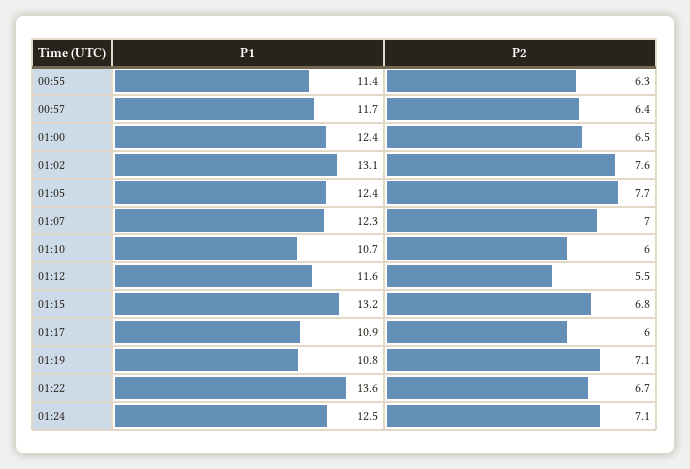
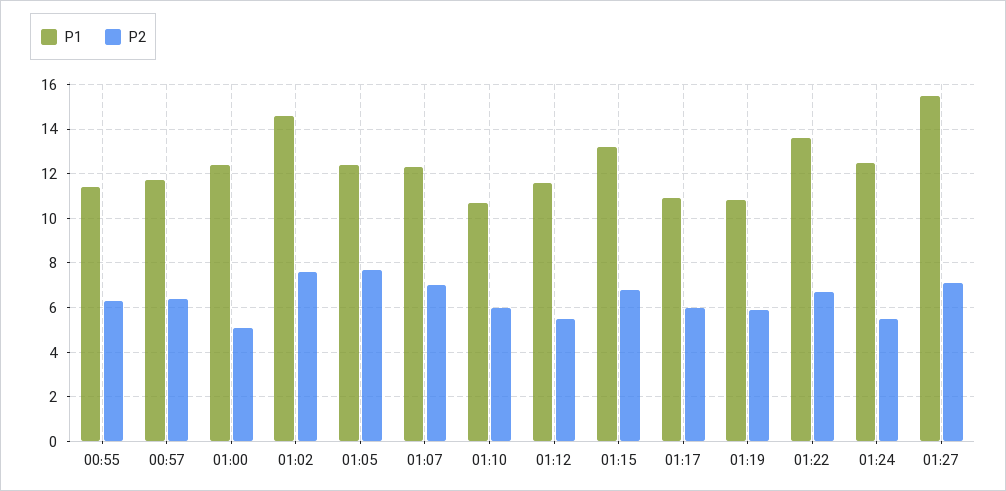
P2, 01:00: 6.5 -> 5
P1, 01:02: 13.1 -> 14.5
P2, 01:19: 7.1 -> 6
P2, 01:24: 7.1 -> 5.5
P1, 01:27: none -> 15.5
P2, 01:27: none -> 7

